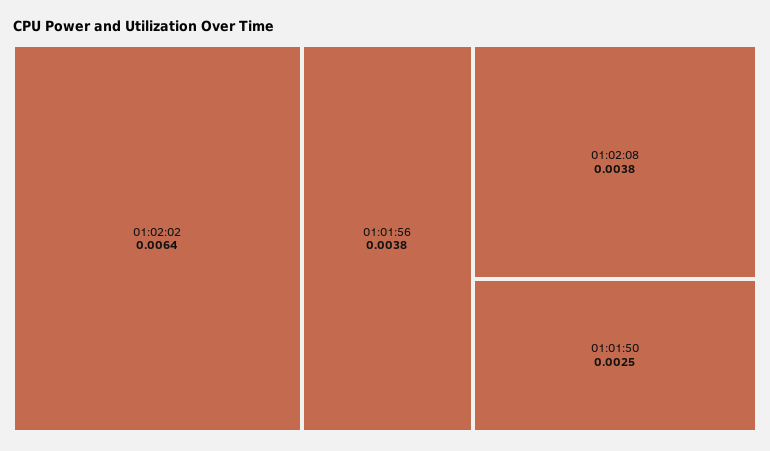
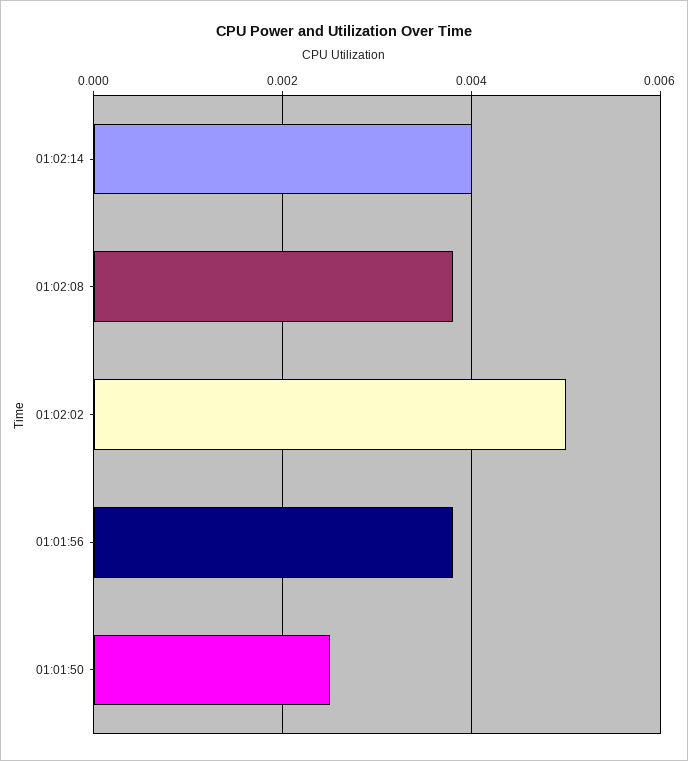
01:02:02: 0.0064 -> 0.005
01:02:14: none -> 0.004

